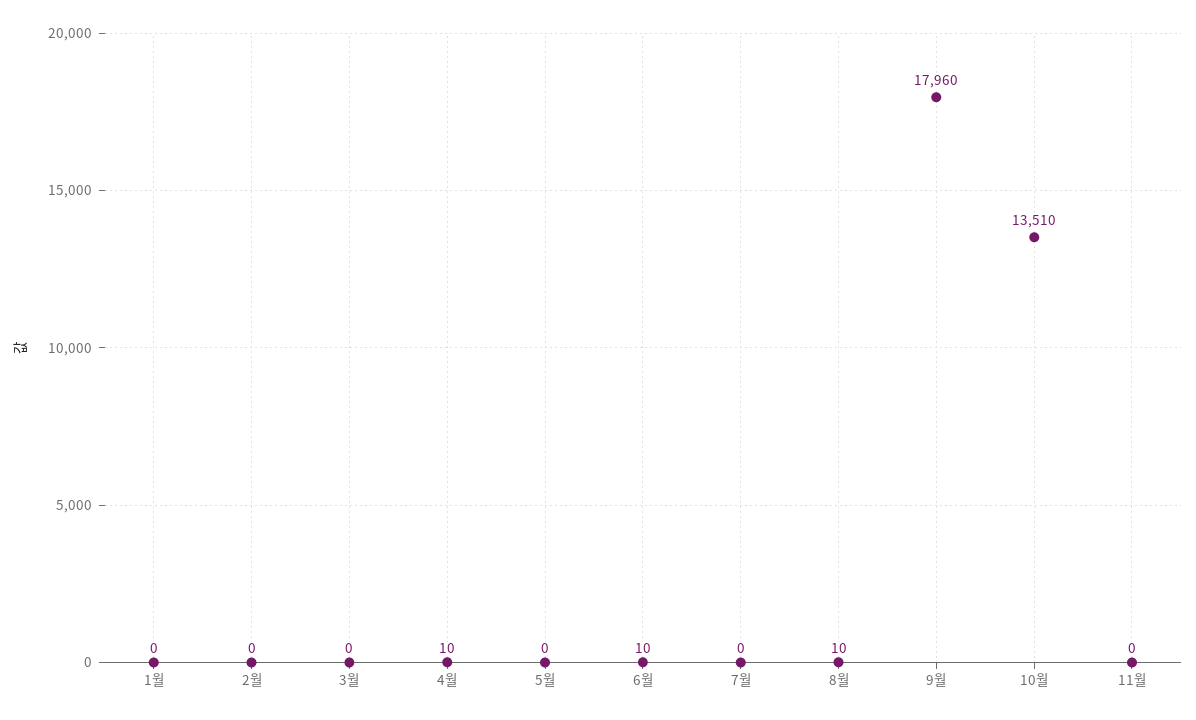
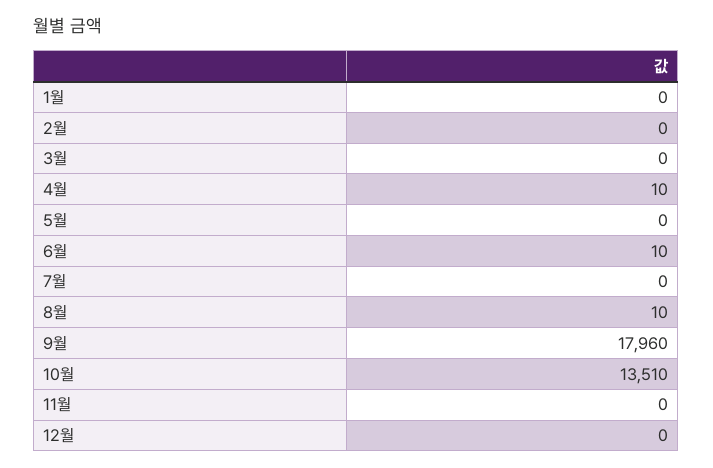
12월: none -> 0

